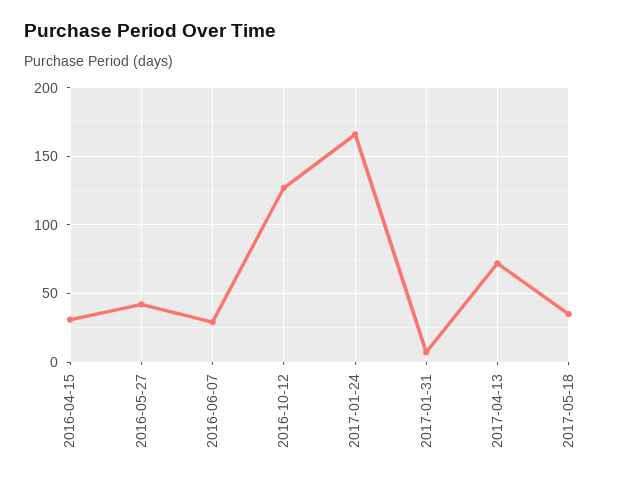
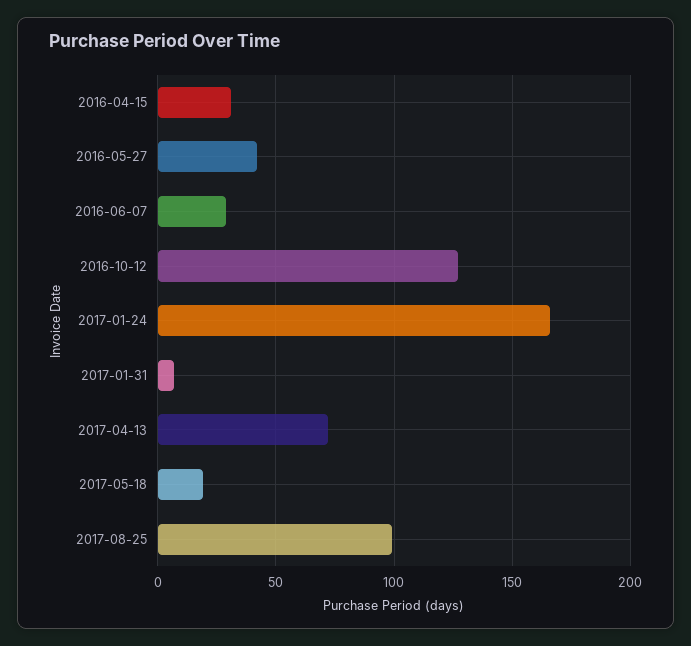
2017-05-18: 35 -> 20
2017-08-25: none -> 100

